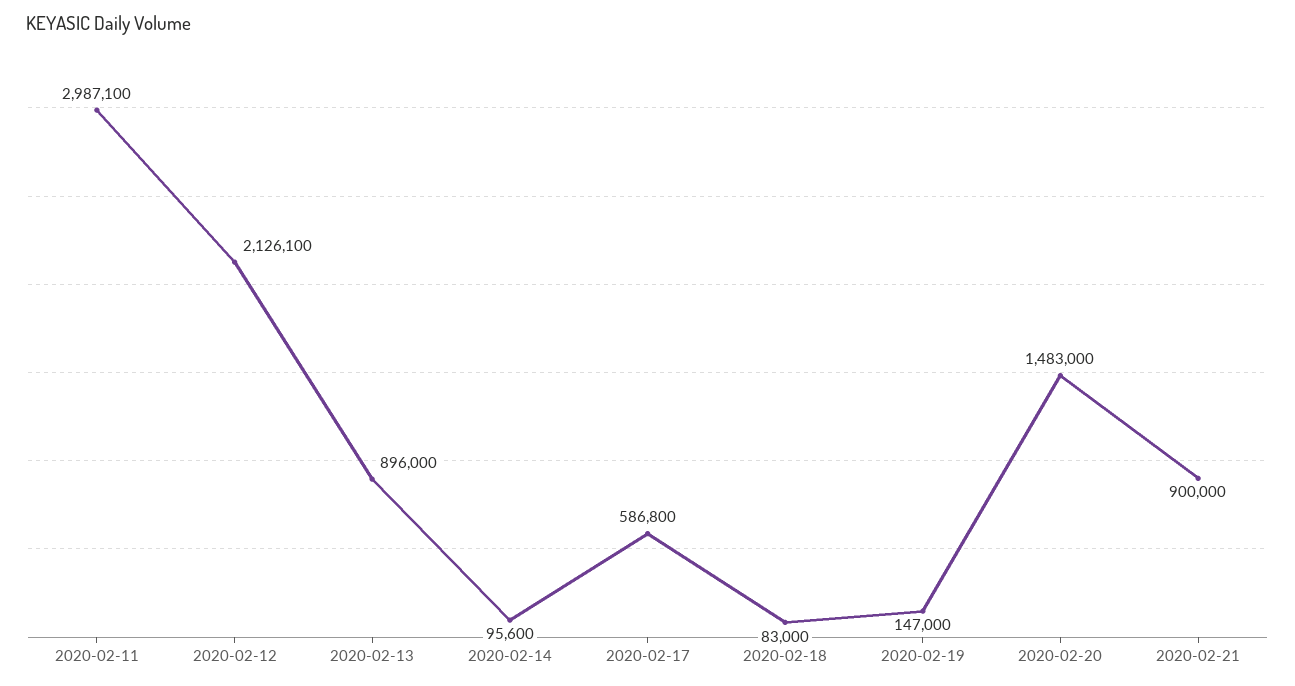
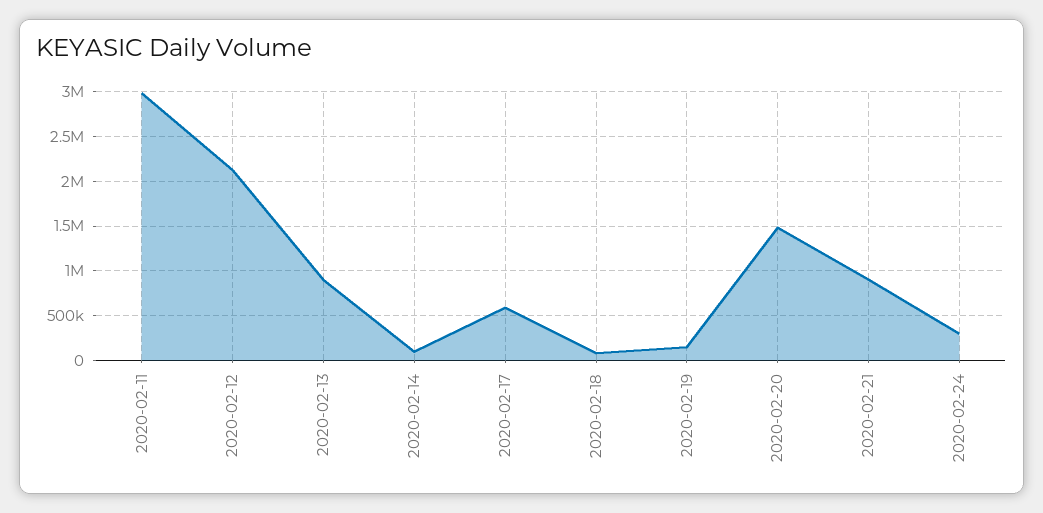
2020-02-24: none -> 300000

